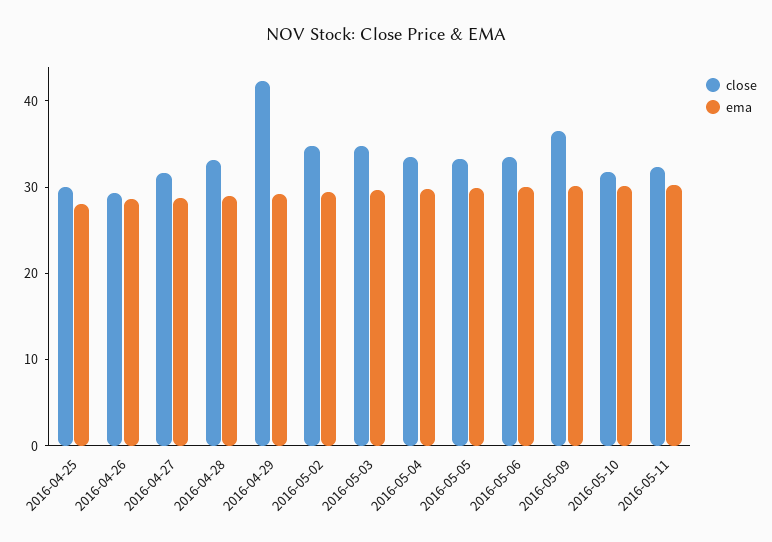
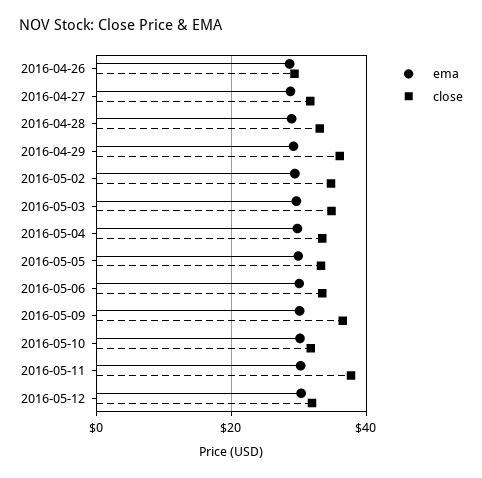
close, 2016-04-25: 30 -> none
ema, 2016-04-25: 28 -> none
close, 2016-04-29: 42 -> 36
close, 2016-05-11: 32 -> 38
ema, 2016-05-12: none -> 30
close, 2016-05-12: none -> 32

